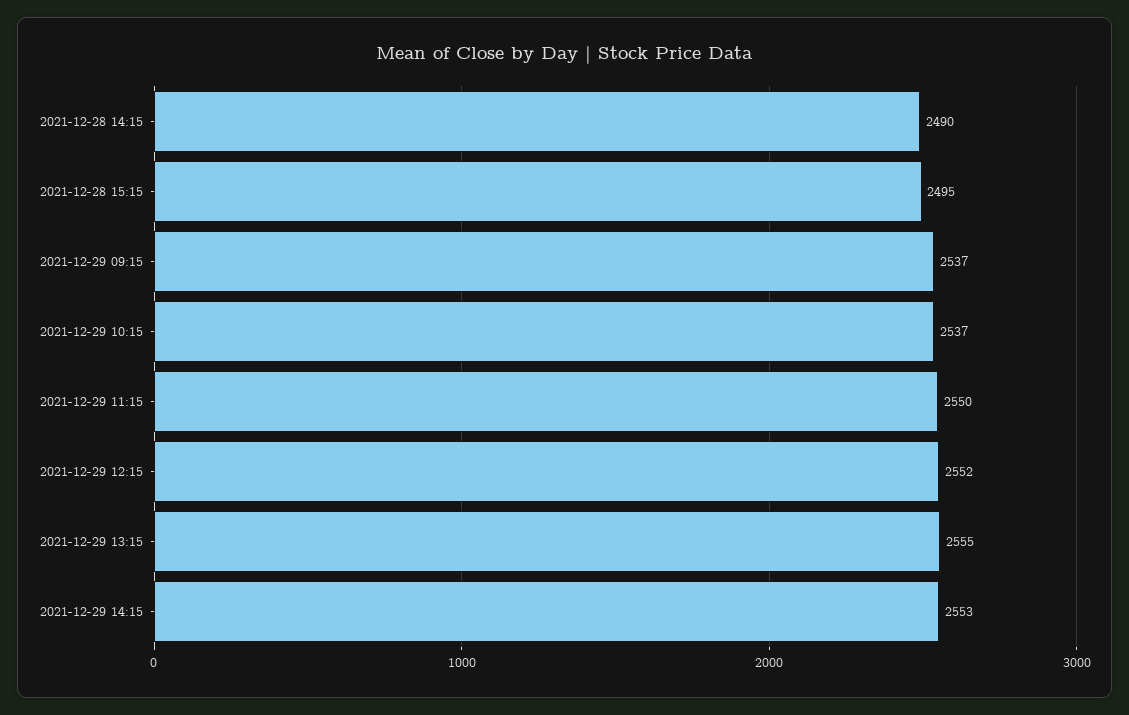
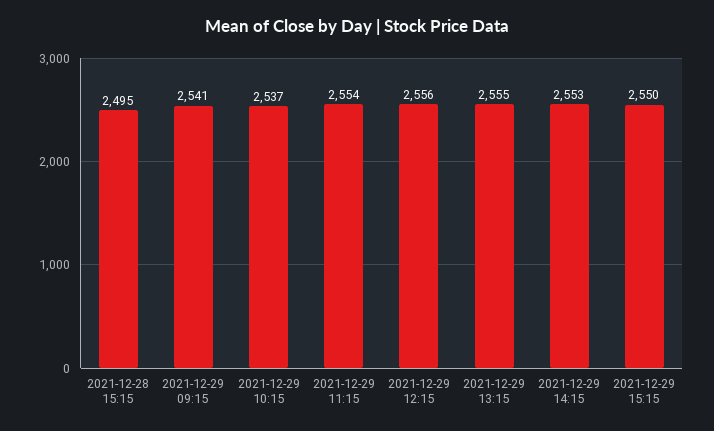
2021-12-28 14:15: 2490 -> none
2021-12-29 09:15: 2537 -> 2541
2021-12-29 11:15: 2550 -> 2554
2021-12-29 12:15: 2552 -> 2556
2021-12-29 15:15: none -> 2550

